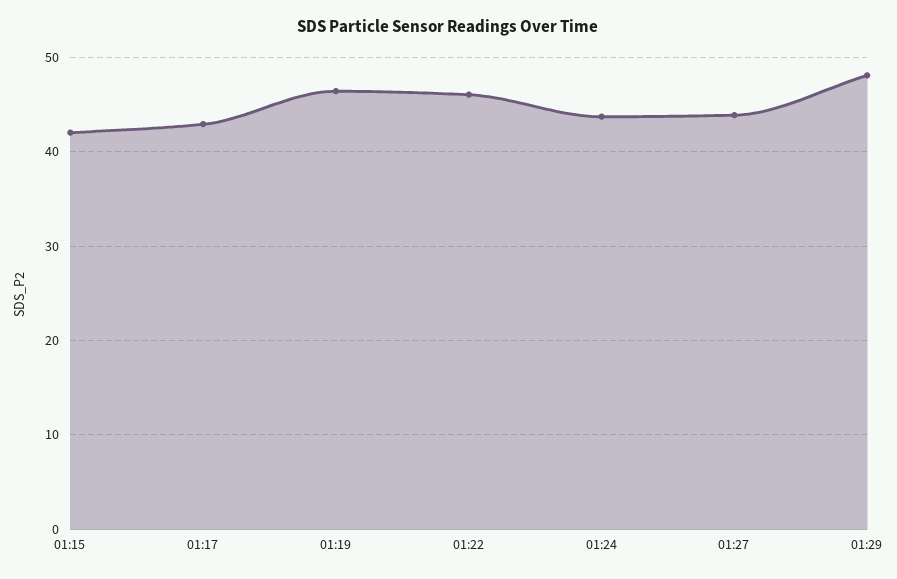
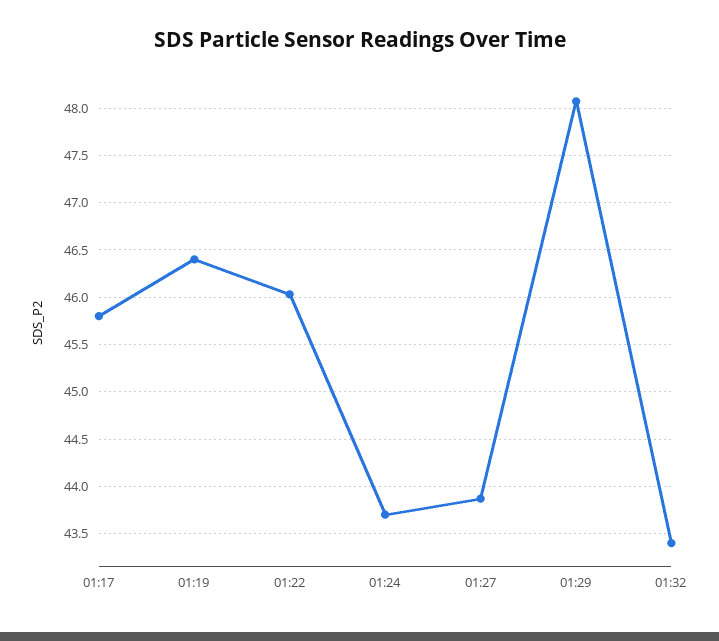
01:15: 42 -> none
01:17: 43 -> 45.8
01:32: none -> 43.4

